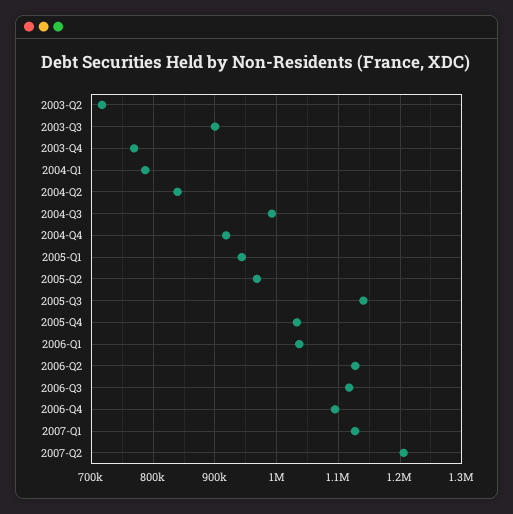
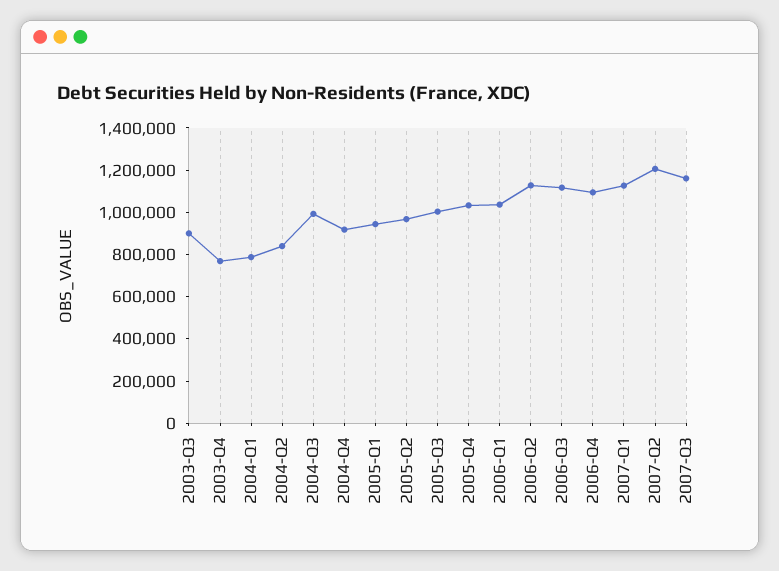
2003-Q2: 720000 -> none
2005-Q3: 1140000 -> 1000000
2007-Q3: none -> 1150000

